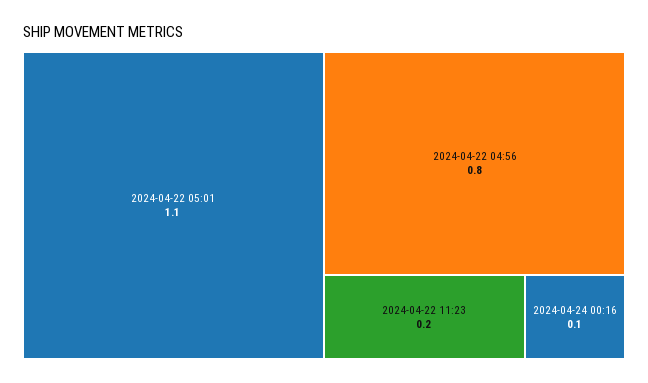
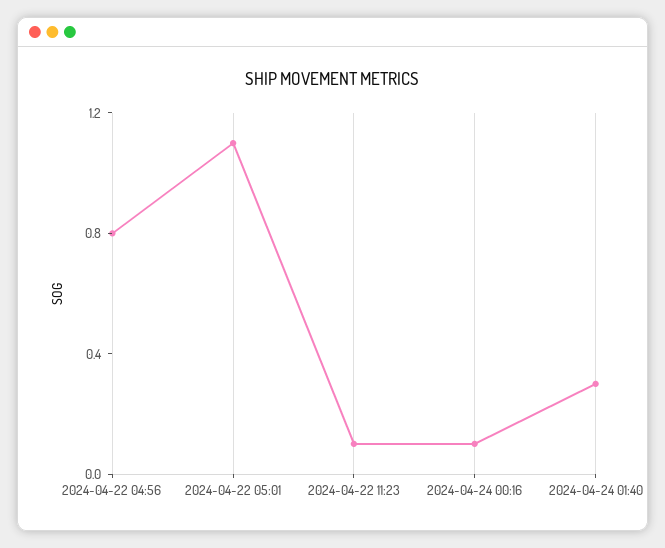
2024-04-22 11:23: 0.2 -> 0.1
2024-04-24 01:40: none -> 0.3

